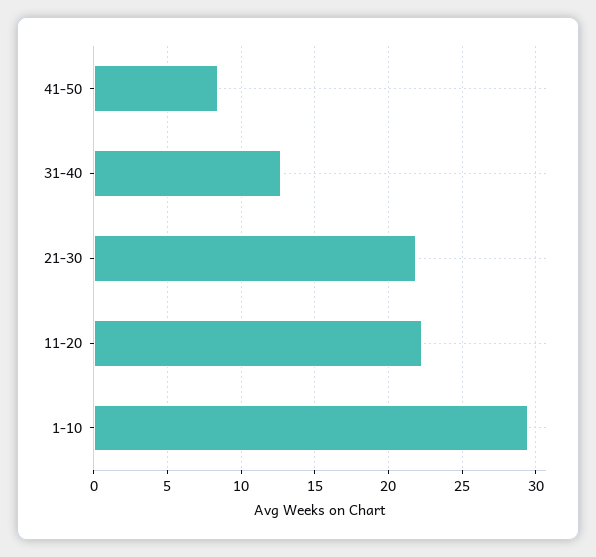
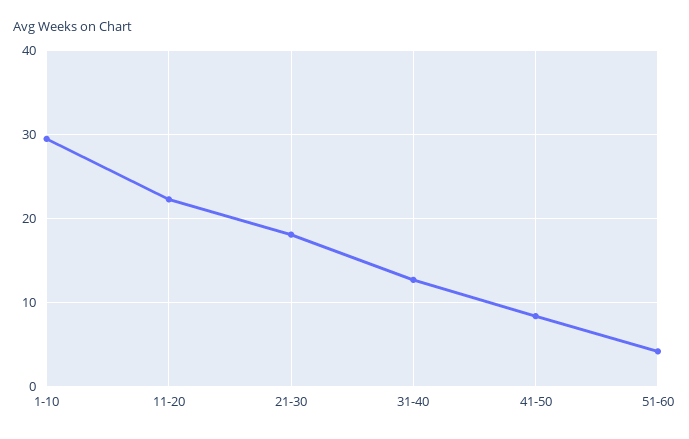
21-30: 22 -> 18
51-60: none -> 4

